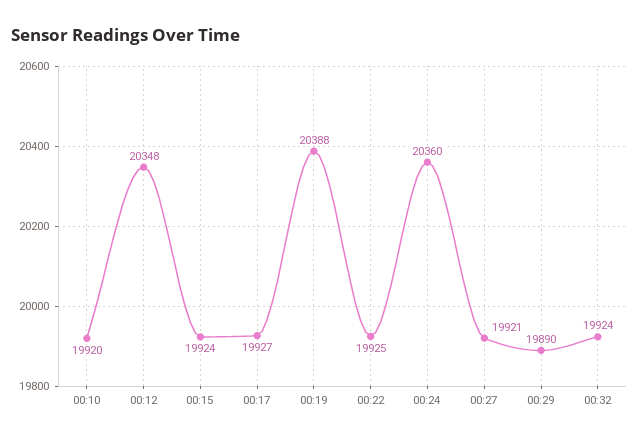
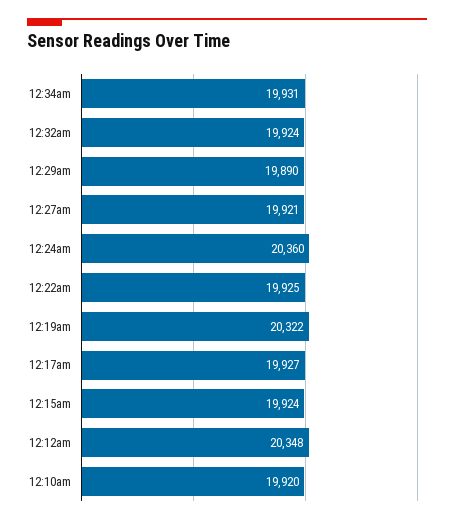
00:19: 20388 -> 20322
12:34am: none -> 19931

